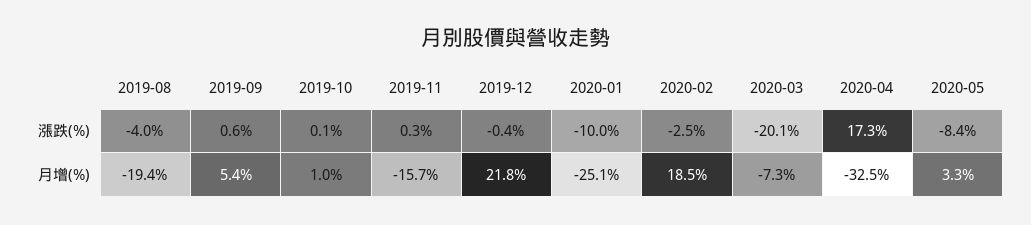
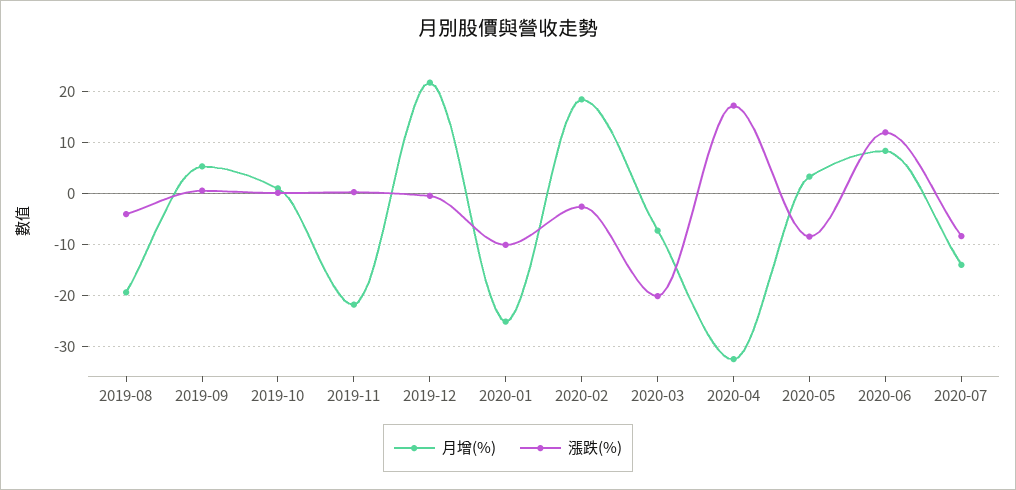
月增(%), 2019-11: -15.7 -> -22
月增(%), 2020-06: none -> 8
漲跌(%), 2020-06: none -> 12
月增(%), 2020-07: none -> -14
漲跌(%), 2020-07: none -> -8

